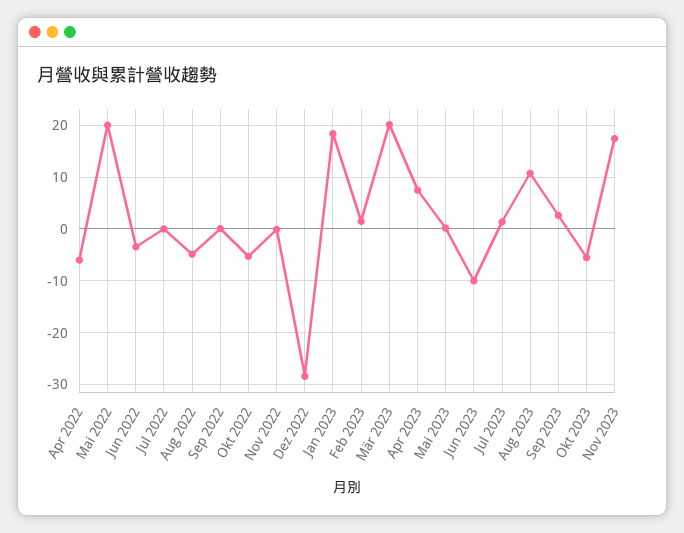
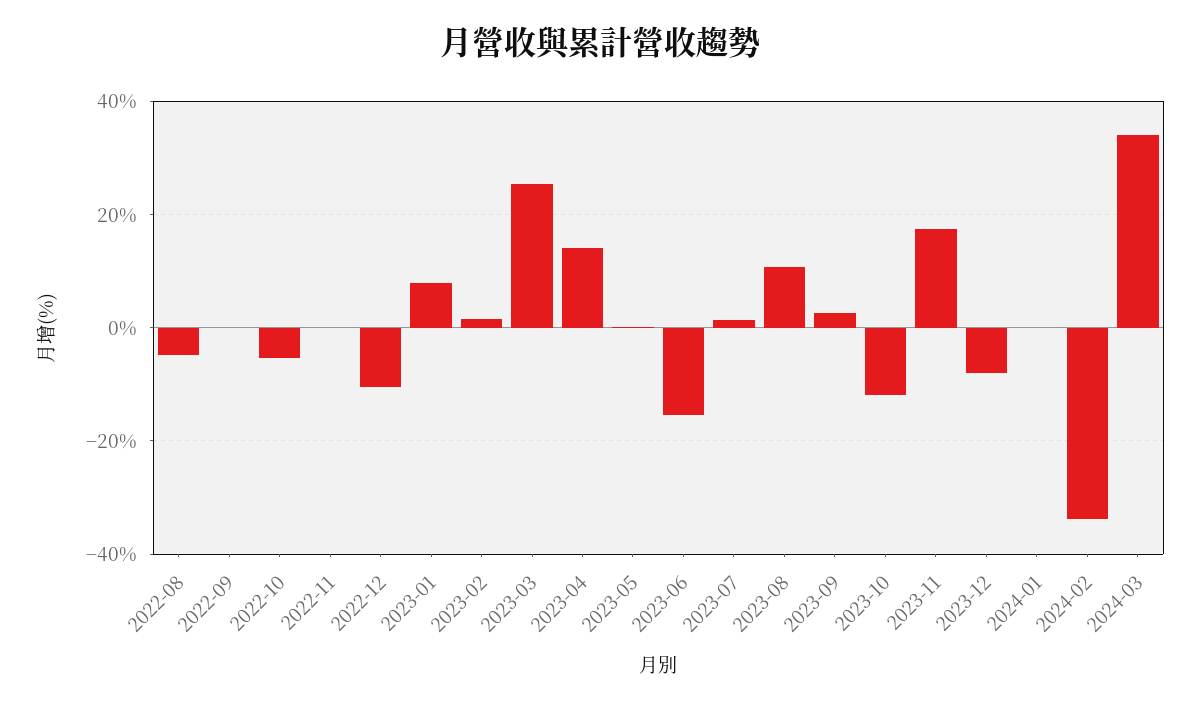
Apr 2022: -6 -> none
Mai 2022: 20 -> none
Jun 2022: -4 -> none
Jul 2022: 0 -> none
Dez 2022: -28 -> -10
Jan 2023: 18 -> 8
Mär 2023: 20 -> 26
Apr 2023: 8 -> 14
Jun 2023: -10 -> -16
Okt 2023: -6 -> -12
2023-12: none -> -8
2024-01: none -> 0
2024-02: none -> -34
2024-03: none -> 34

